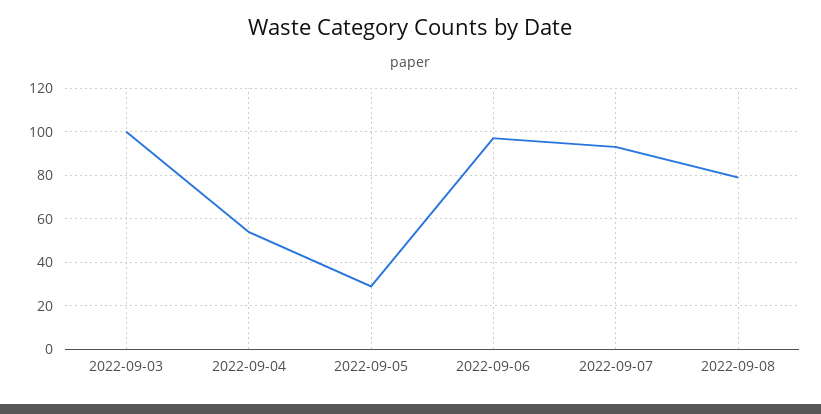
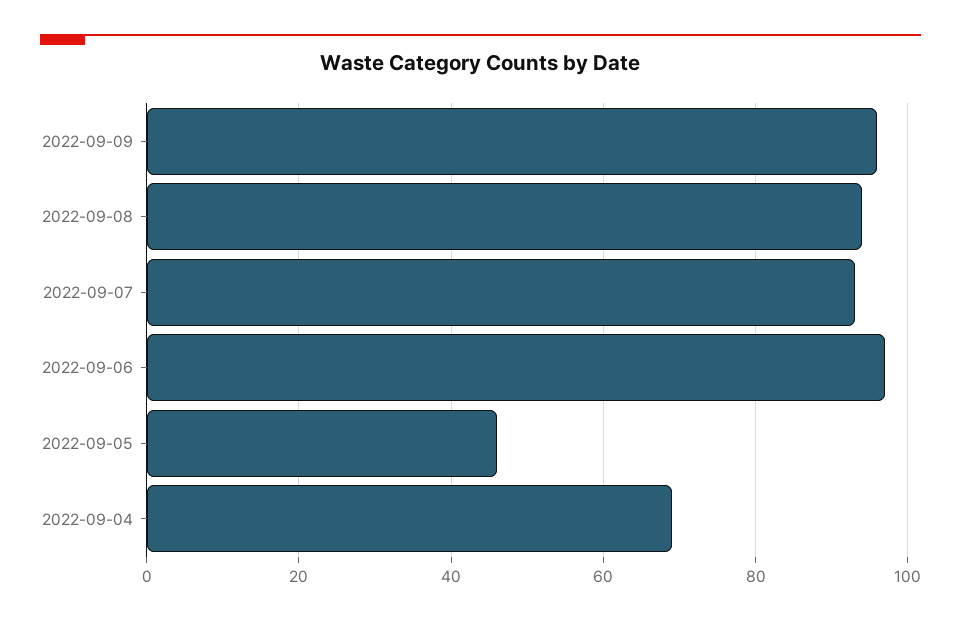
2022-09-03: 100 -> none
2022-09-04: 55 -> 70
2022-09-05: 30 -> 45
2022-09-08: 80 -> 95
2022-09-09: none -> 95

